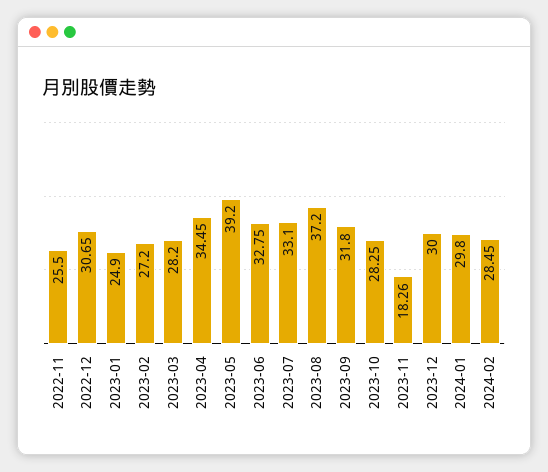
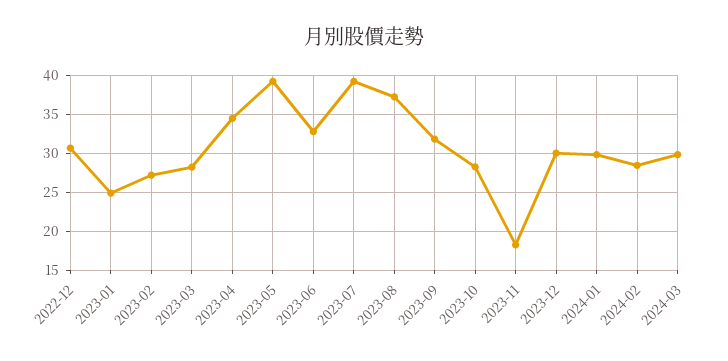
2022-11: 25.5 -> none
2023-07: 33.1 -> 39
2024-03: none -> 30

